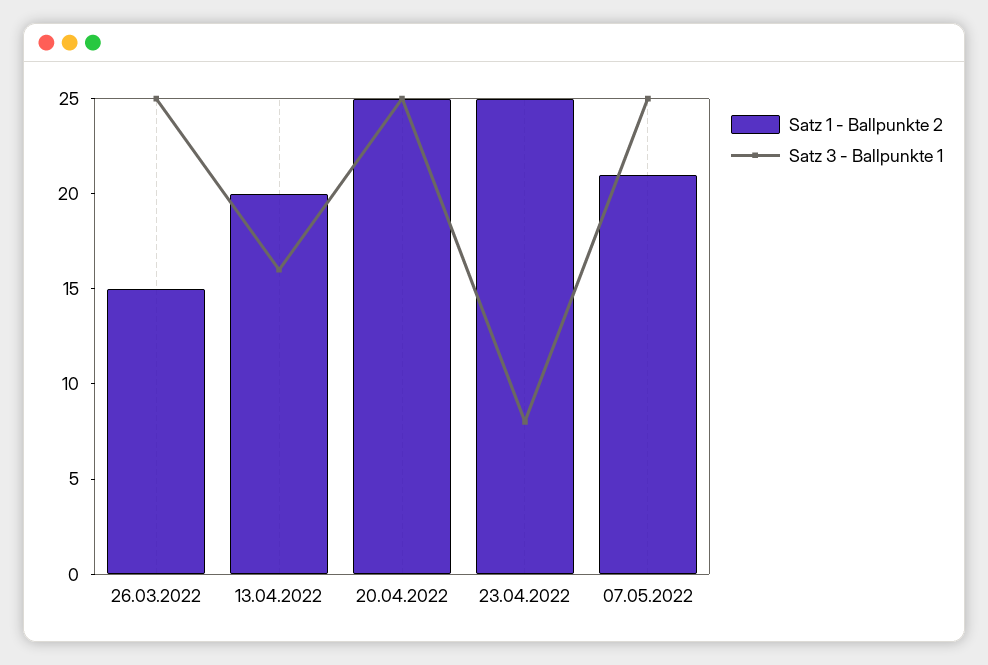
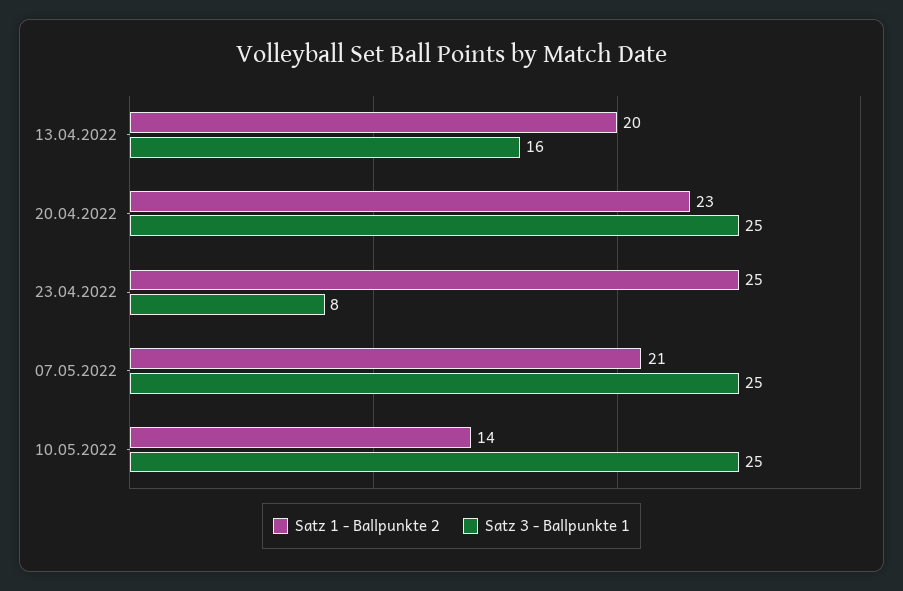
Satz 1 - Ballpunkte 2, 26.03.2022: 15 -> none
Satz 3 - Ballpunkte 1, 26.03.2022: 25 -> none
Satz 1 - Ballpunkte 2, 20.04.2022: 25 -> 23
Satz 1 - Ballpunkte 2, 10.05.2022: none -> 14
Satz 3 - Ballpunkte 1, 10.05.2022: none -> 25

